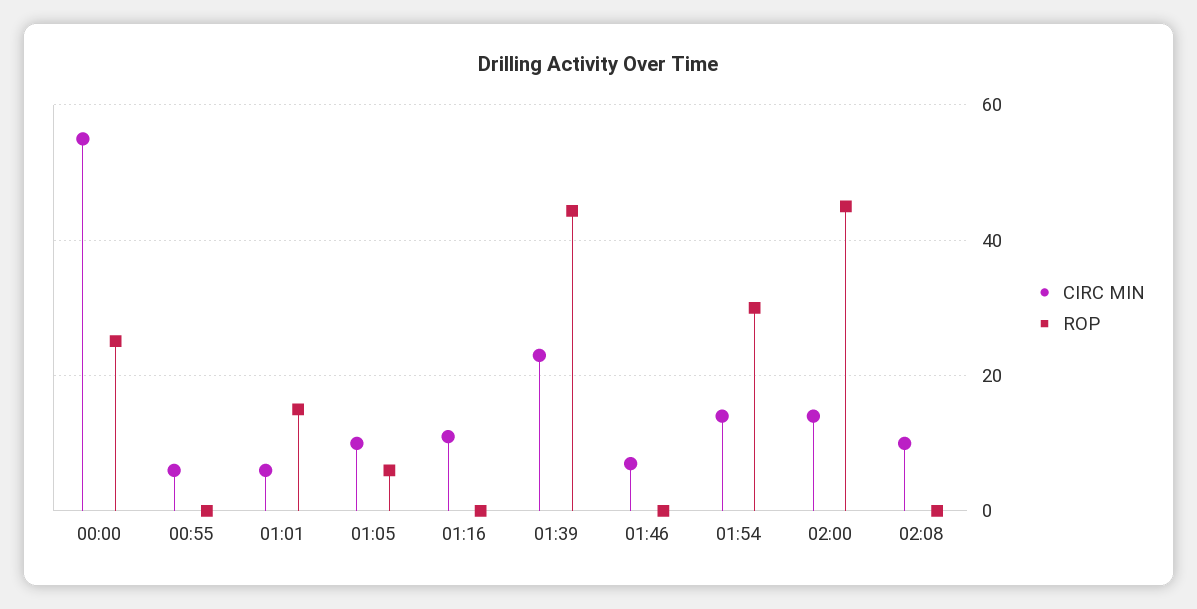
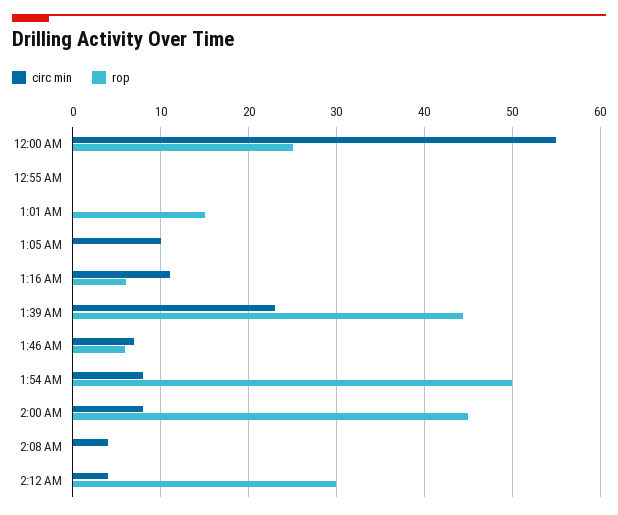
CIRC MIN, 00:55: 6 -> 0
CIRC MIN, 01:01: 6 -> 0
ROP, 01:05: 6 -> 0
ROP, 01:16: 0 -> 6
ROP, 01:46: 0 -> 6
CIRC MIN, 01:54: 14 -> 8
ROP, 01:54: 30 -> 50
CIRC MIN, 02:00: 14 -> 8
CIRC MIN, 02:08: 10 -> 4
CIRC MIN, 2:12 AM: none -> 4
ROP, 2:12 AM: none -> 30

